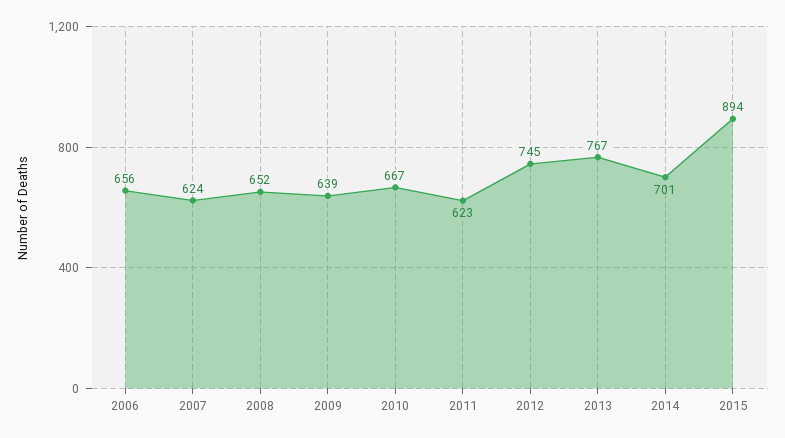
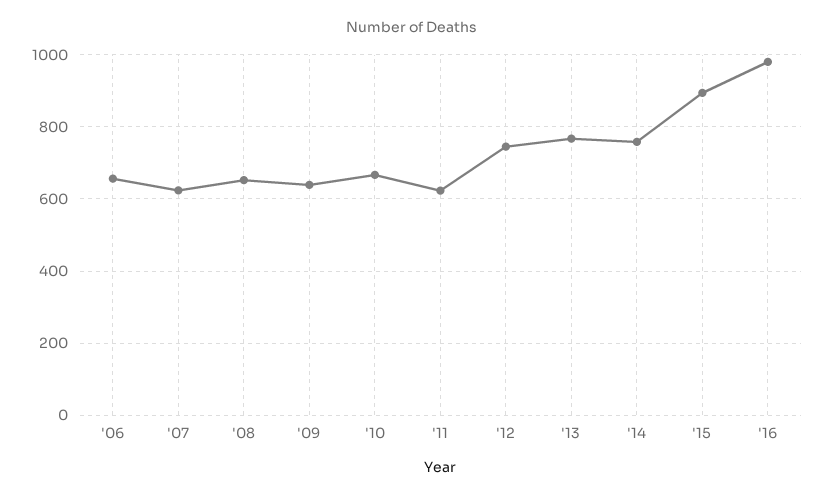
2014: 701 -> 760
'16: none -> 980

